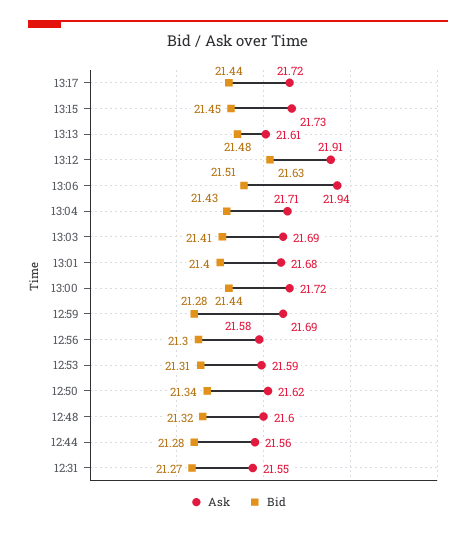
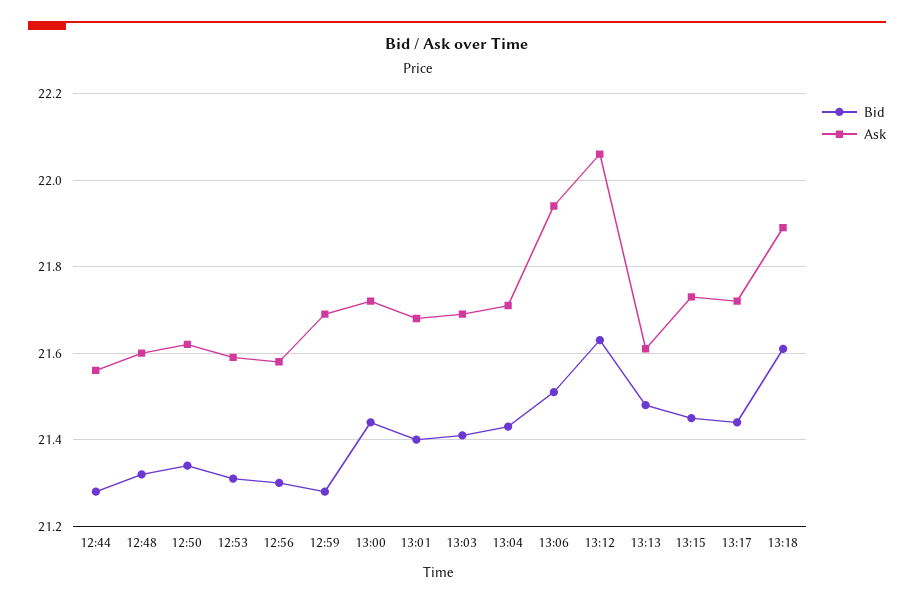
Ask, 13:12: 21.91 -> 22.05
Ask, 12:31: 21.55 -> none
Bid, 12:31: 21.27 -> none
Bid, 13:18: none -> 21.6
Ask, 13:18: none -> 21.9

